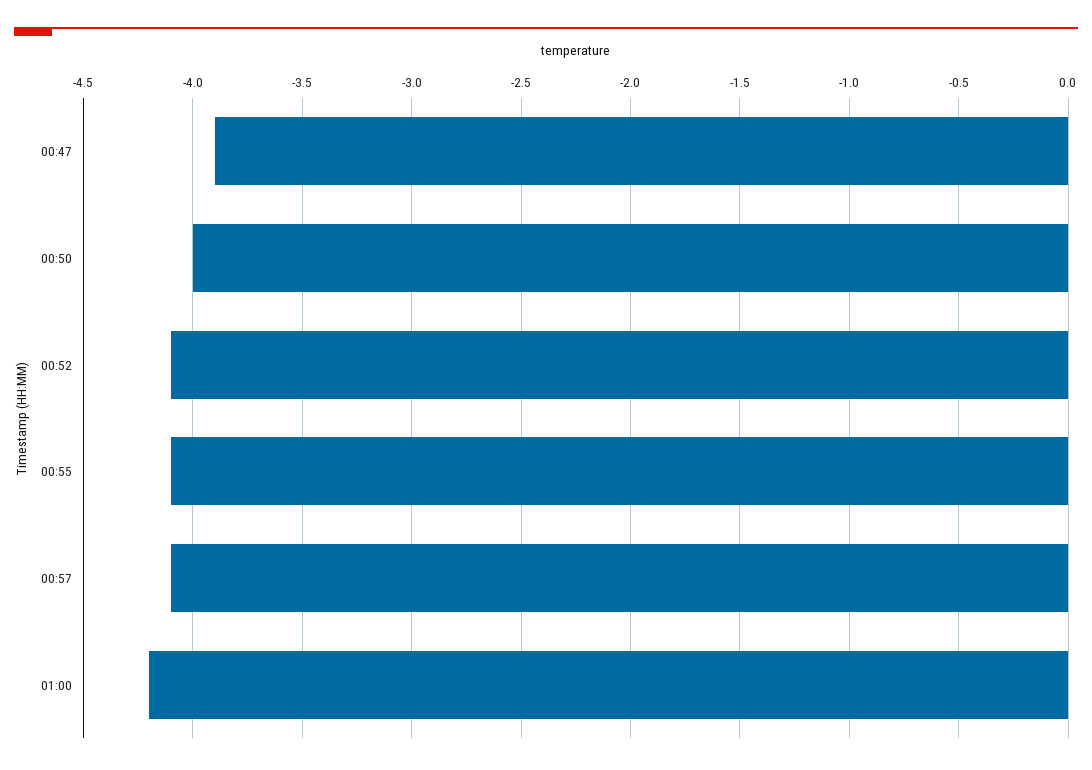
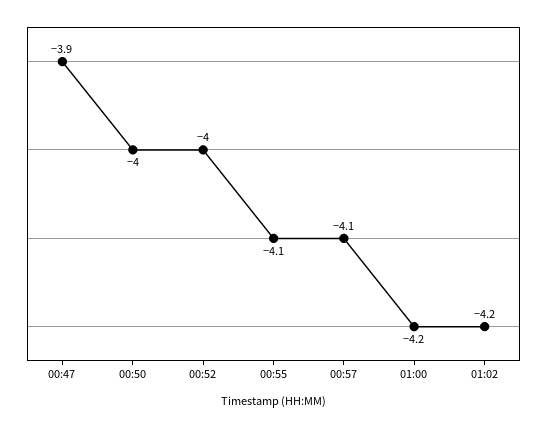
00:52: -4.1 -> -4
01:02: none -> -4.2

